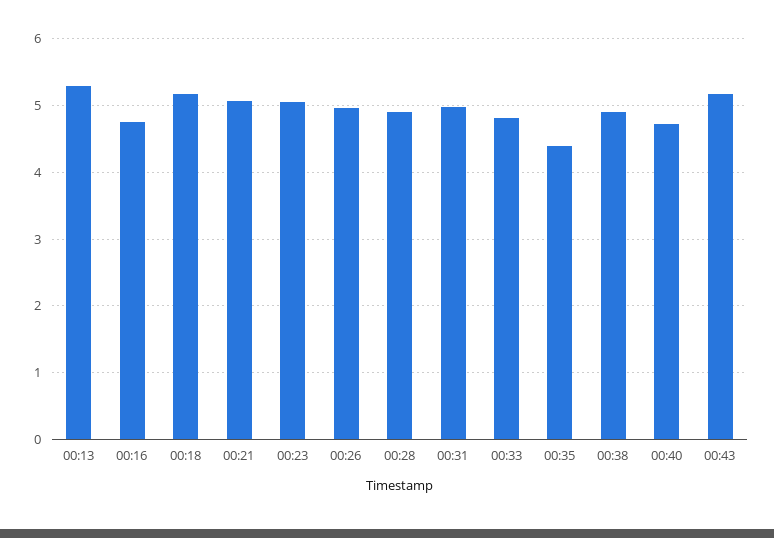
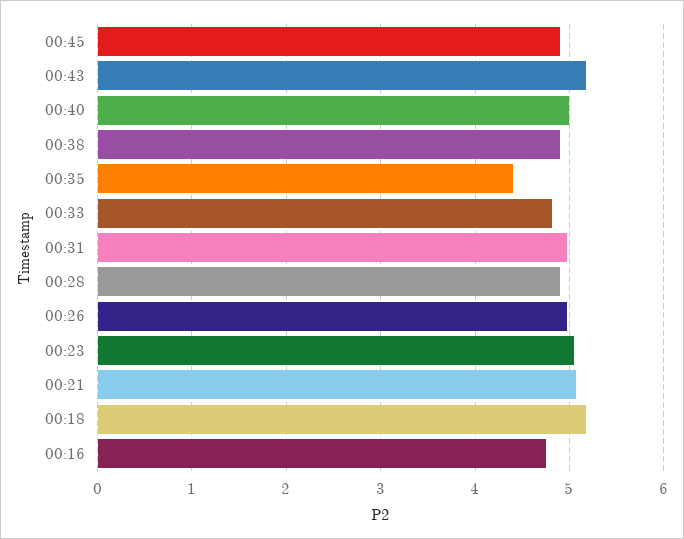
00:13: 5.3 -> none
00:40: 4.7 -> 5
00:45: none -> 4.9

